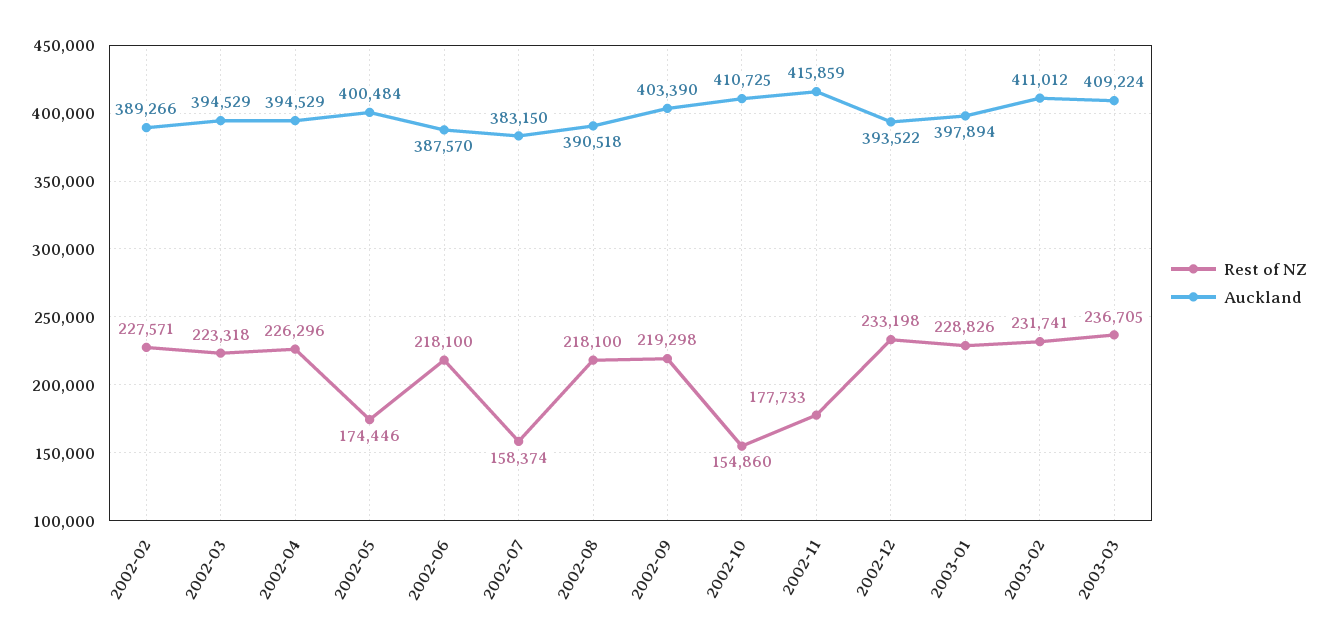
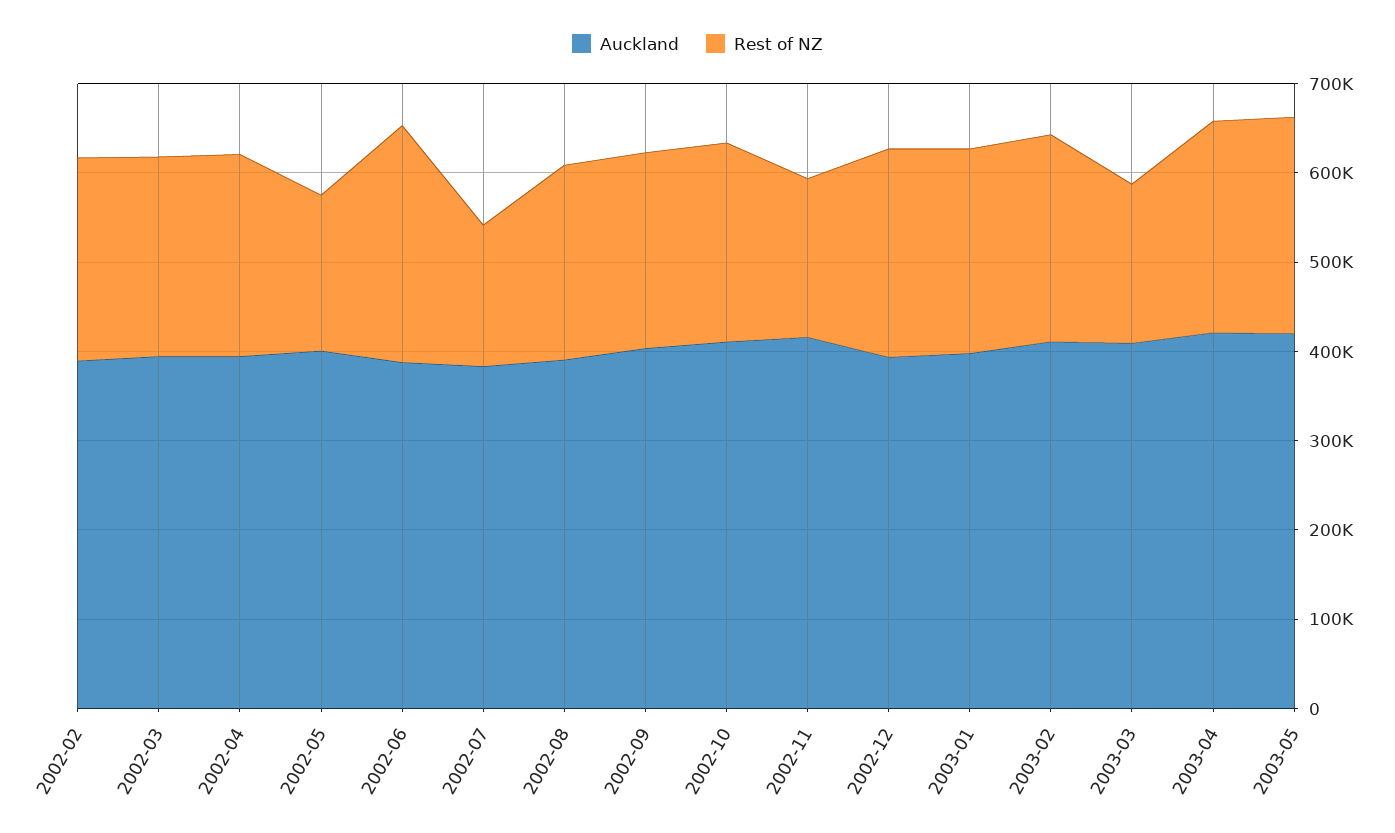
Rest of NZ, 2002-06: 218100 -> 260000
Rest of NZ, 2002-10: 154860 -> 220000
Rest of NZ, 2003-03: 236705 -> 180000
Auckland, 2003-04: none -> 420000
Rest of NZ, 2003-04: none -> 240000
Auckland, 2003-05: none -> 420000
Rest of NZ, 2003-05: none -> 240000

